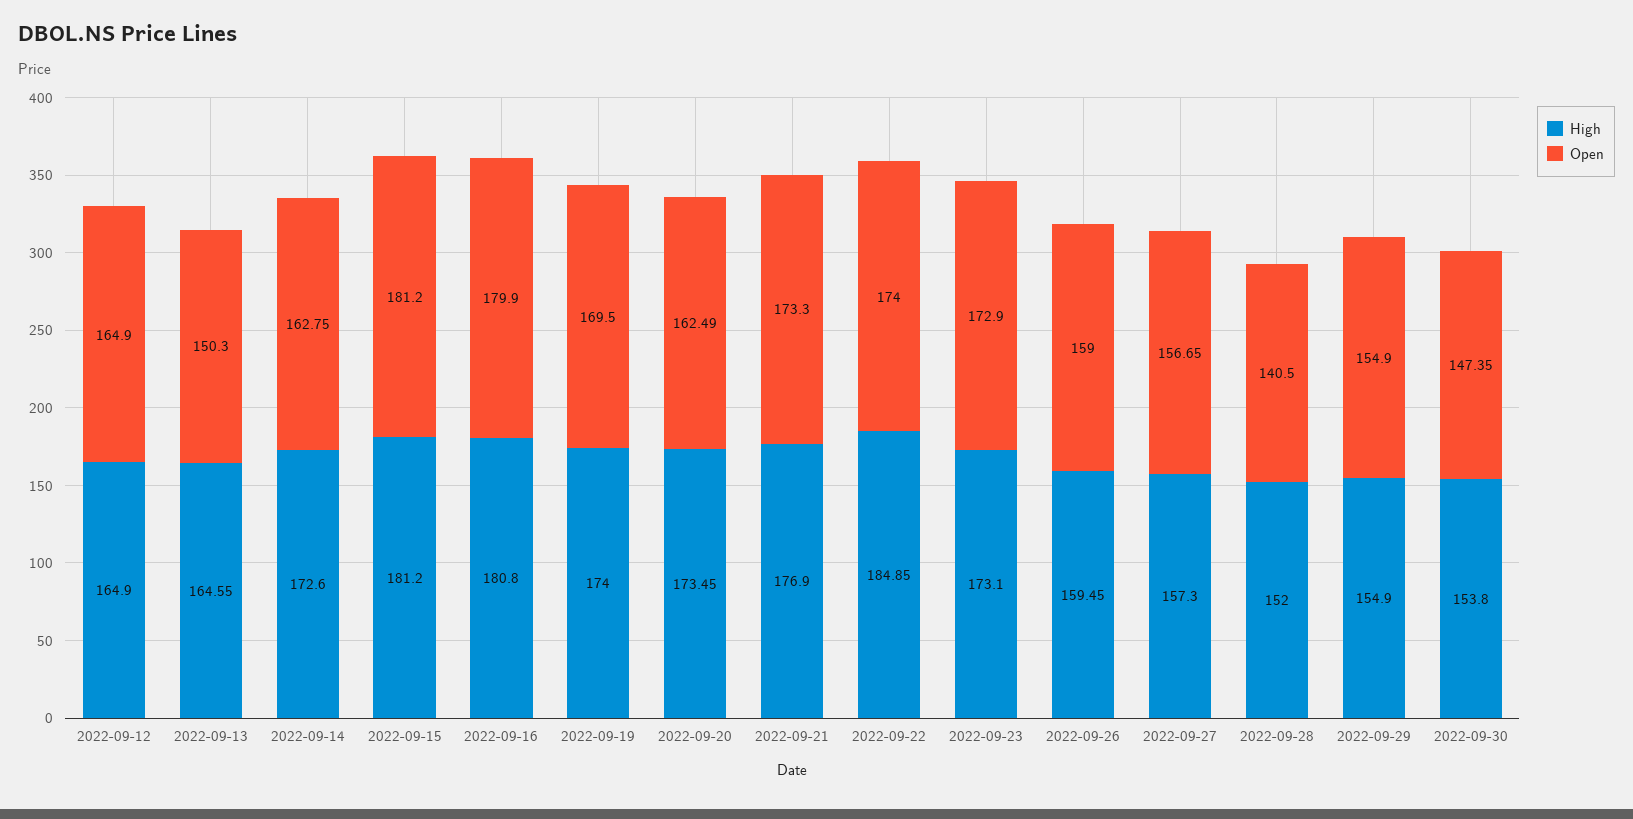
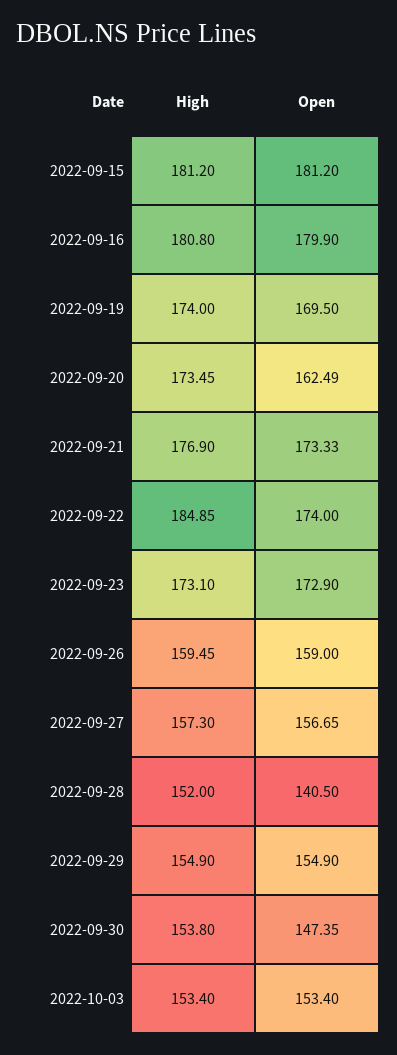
High, 2022-09-12: 164.9 -> none
Open, 2022-09-12: 164.9 -> none
High, 2022-09-13: 164.55 -> none
Open, 2022-09-13: 150.3 -> none
High, 2022-09-14: 172.6 -> none
Open, 2022-09-14: 162.75 -> none
Open, 2022-09-21: 173.3 -> 173.33
High, 2022-10-03: none -> 153.4
Open, 2022-10-03: none -> 153.4

